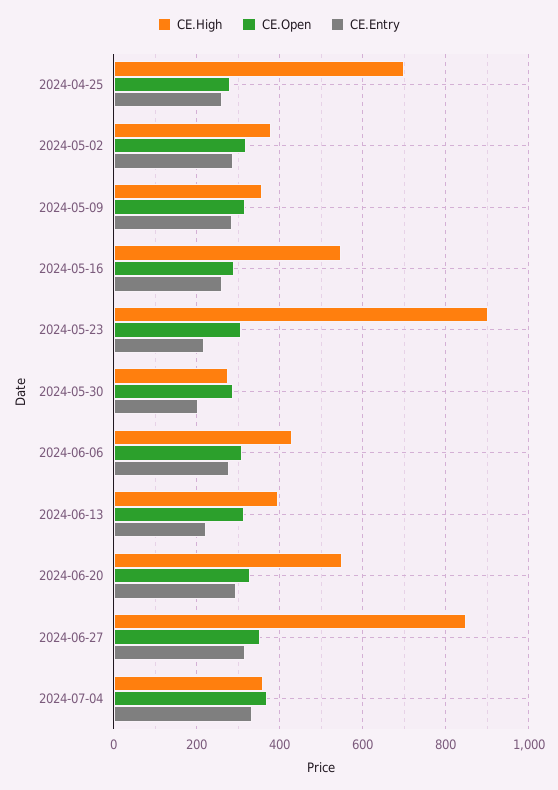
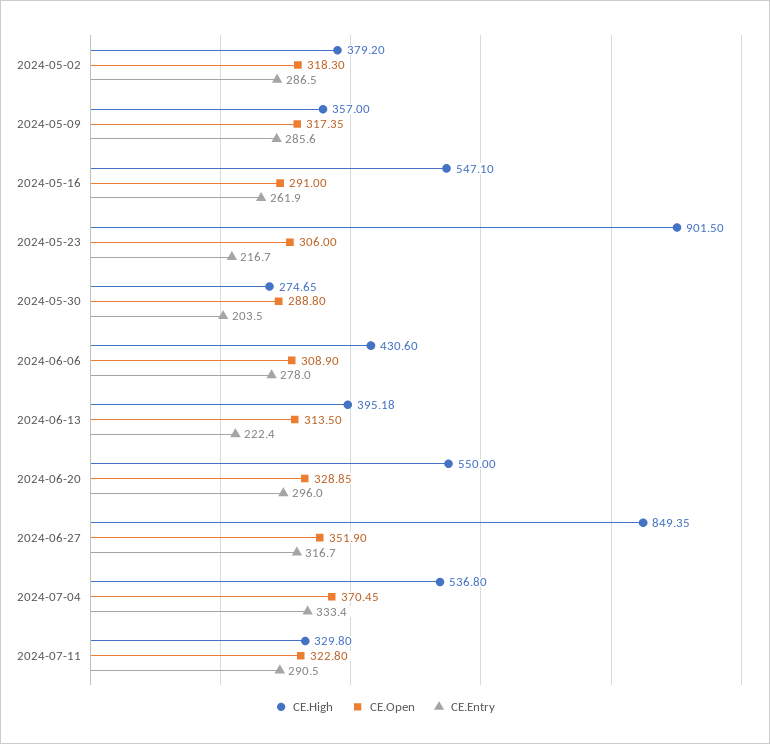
CE.High, 2024-04-25: 700 -> none
CE.Open, 2024-04-25: 280 -> none
CE.Entry, 2024-04-25: 260 -> none
CE.High, 2024-07-04: 360 -> 536.8
CE.High, 2024-07-11: none -> 329.8
CE.Open, 2024-07-11: none -> 322.8
CE.Entry, 2024-07-11: none -> 290.5

